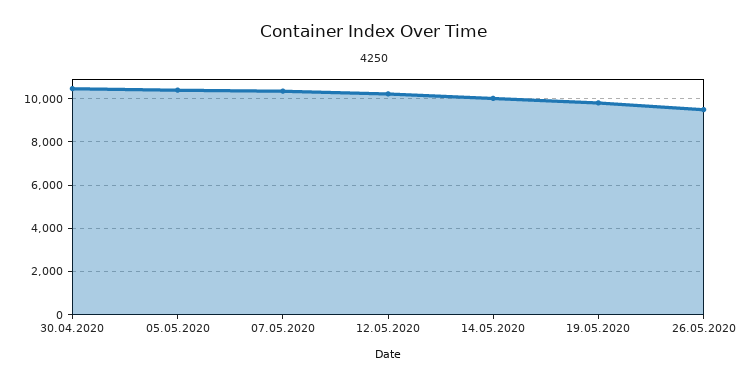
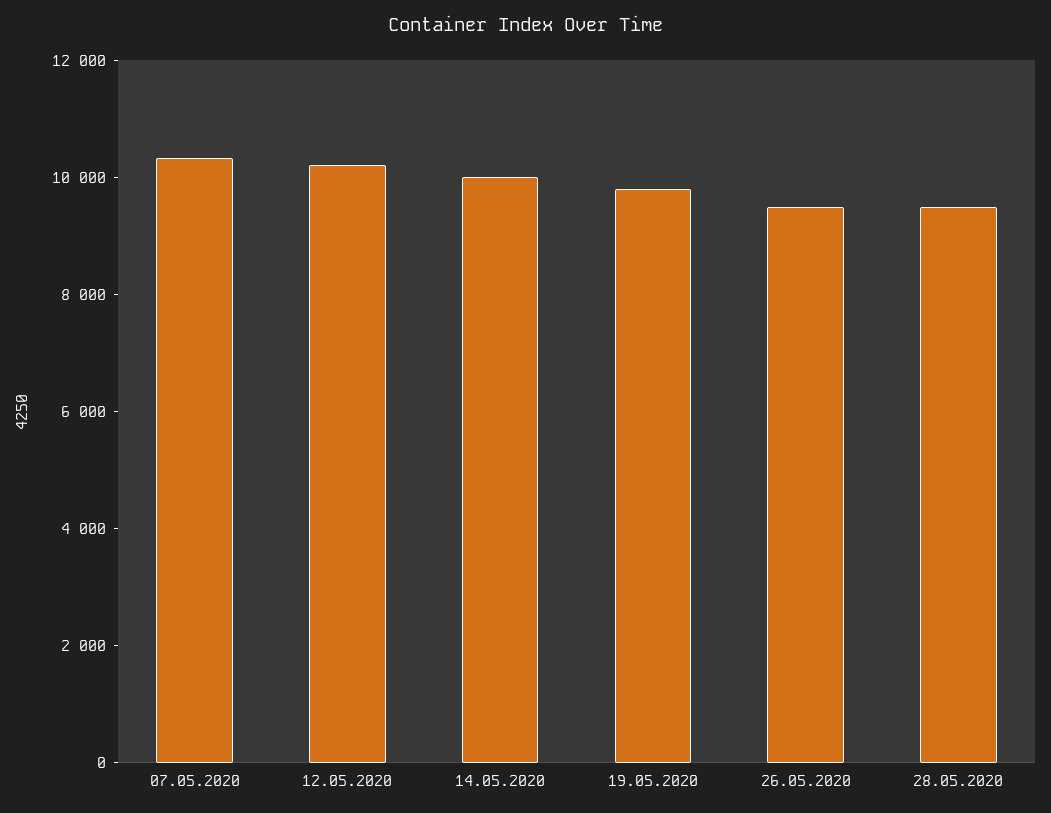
30.04.2020: 10500 -> none
05.05.2020: 10500 -> none
28.05.2020: none -> 9500

